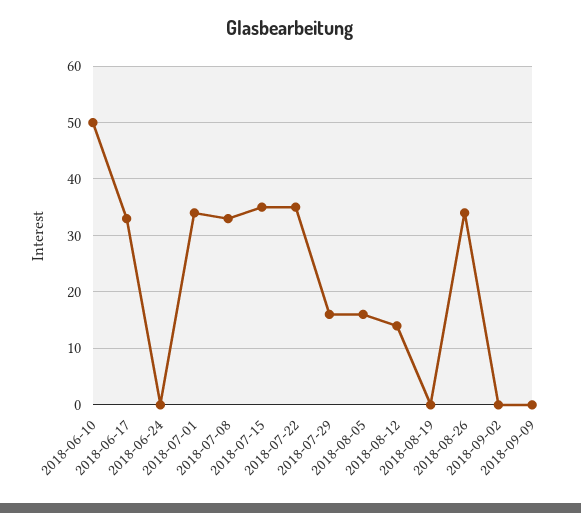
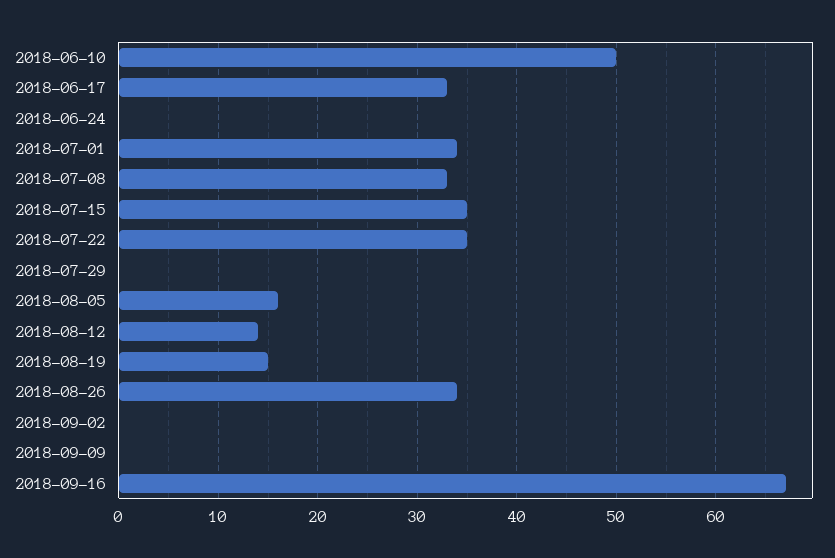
2018-07-29: 15 -> 0
2018-08-19: 0 -> 15
2018-09-16: none -> 67

